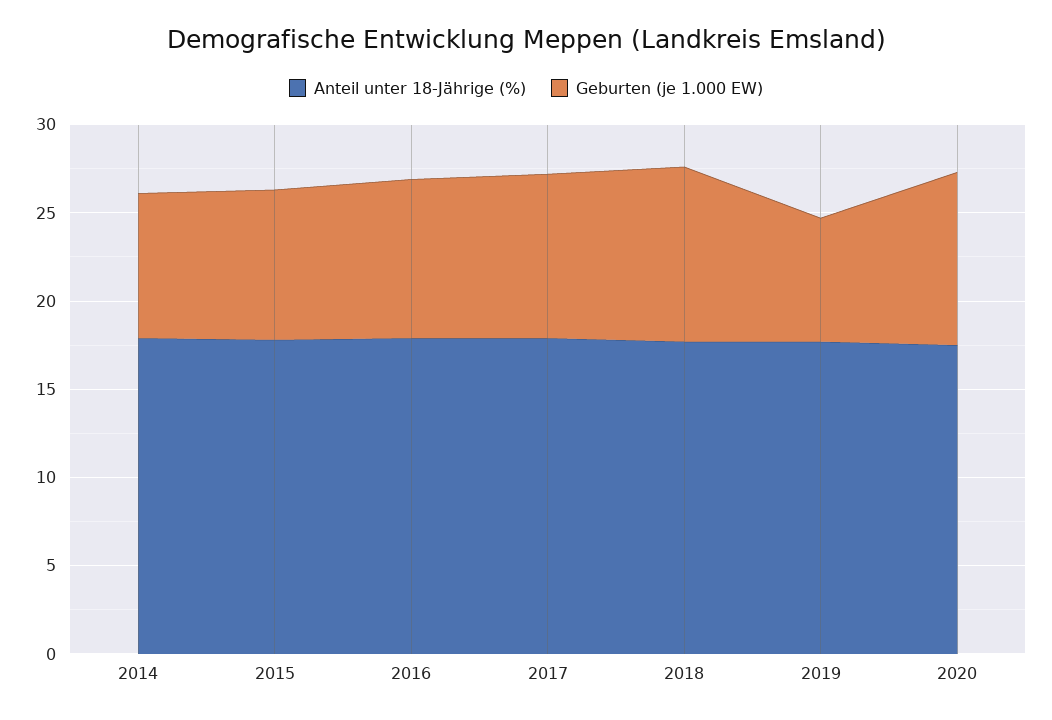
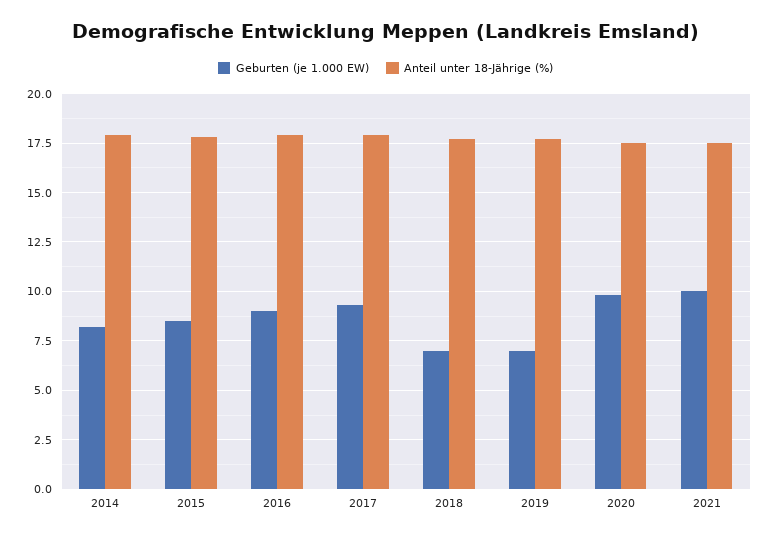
Geburten (je 1.000 EW), 2018: 10 -> 7
Geburten (je 1.000 EW), 2021: none -> 10
Anteil unter 18-Jährige (%), 2021: none -> 17.5

